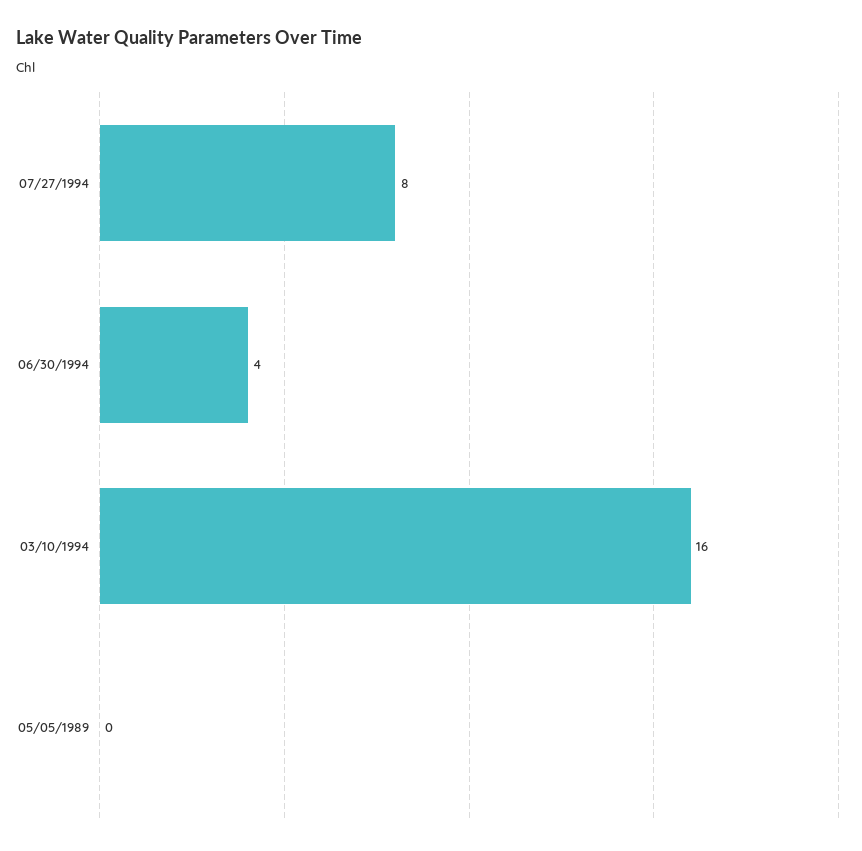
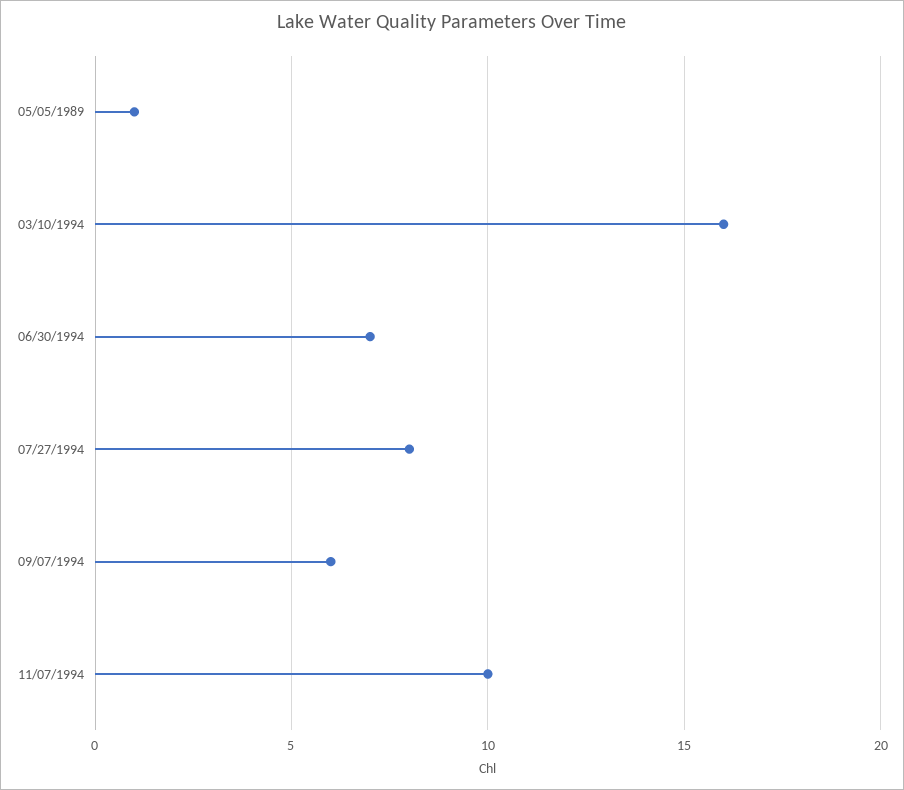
06/30/1994: 4 -> 7
05/05/1989: 0 -> 1
09/07/1994: none -> 6
11/07/1994: none -> 10

